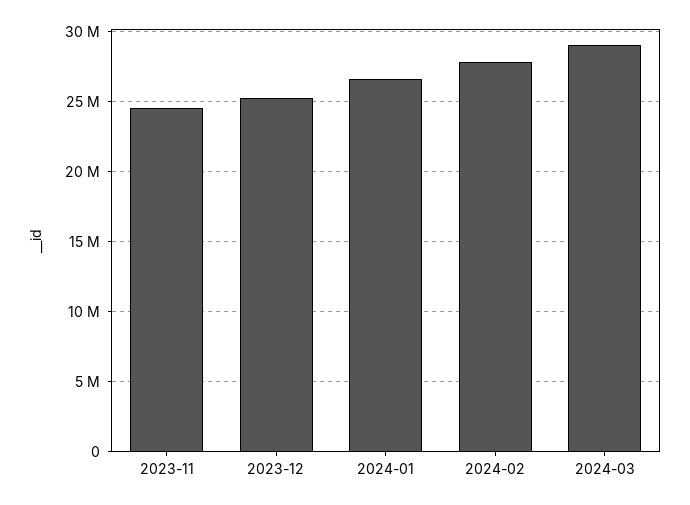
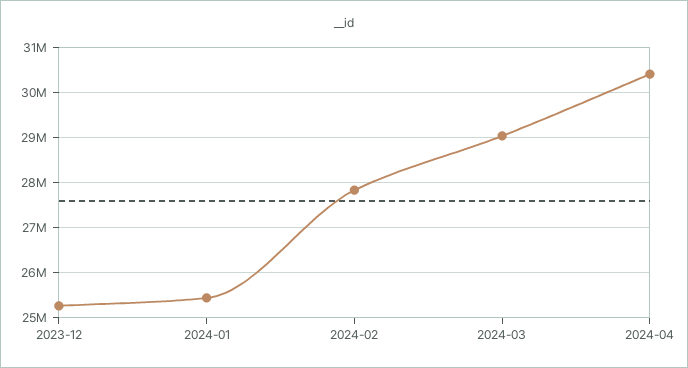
2023-11: 24500000 -> none
2024-01: 26500000 -> 25400000
2024-04: none -> 30400000

